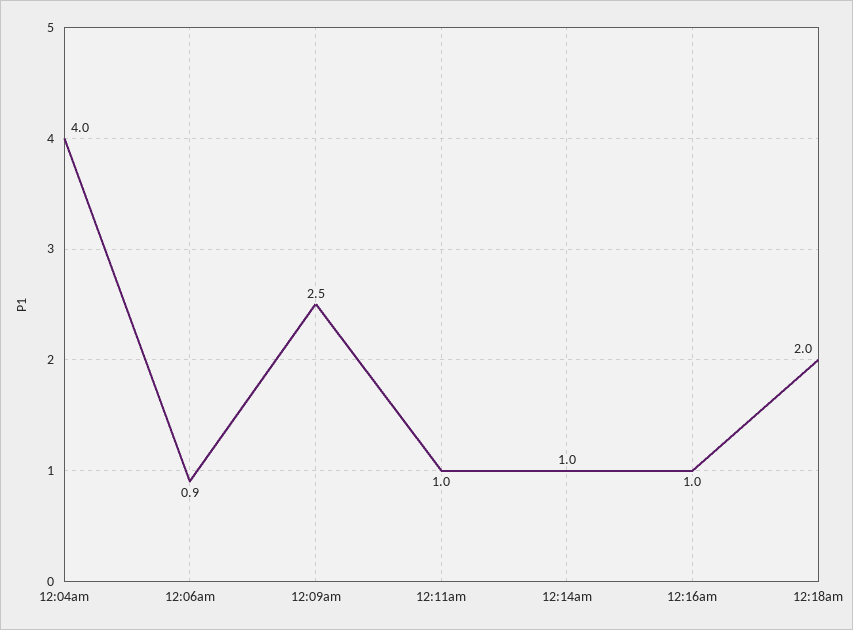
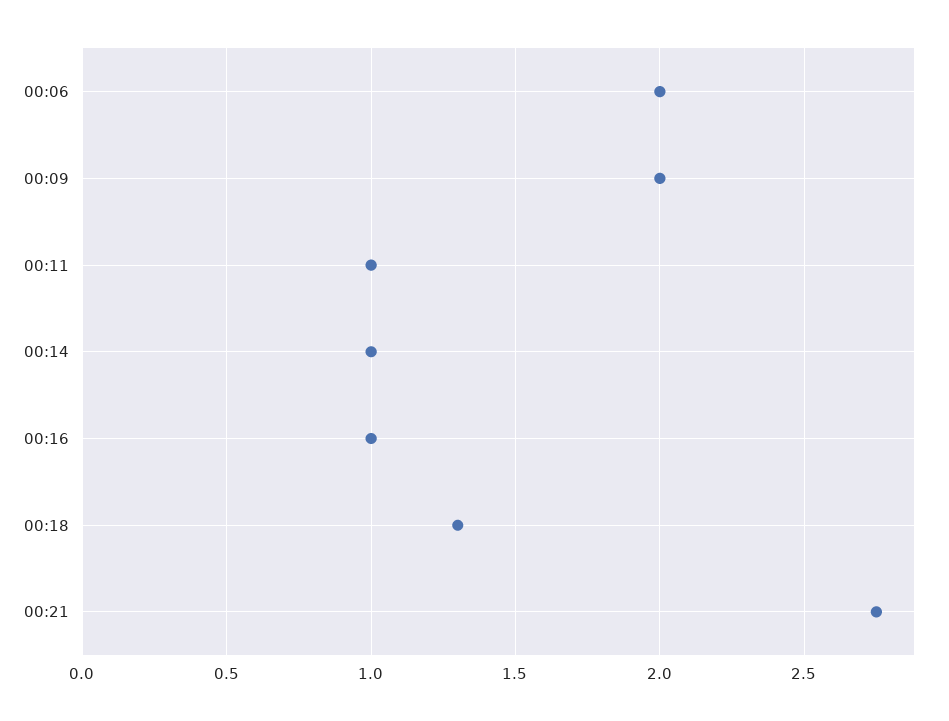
12:04am: 4 -> none
12:06am: 0.9 -> 2
12:09am: 2.5 -> 2
12:18am: 2 -> 1.3
00:21: none -> 2.75

